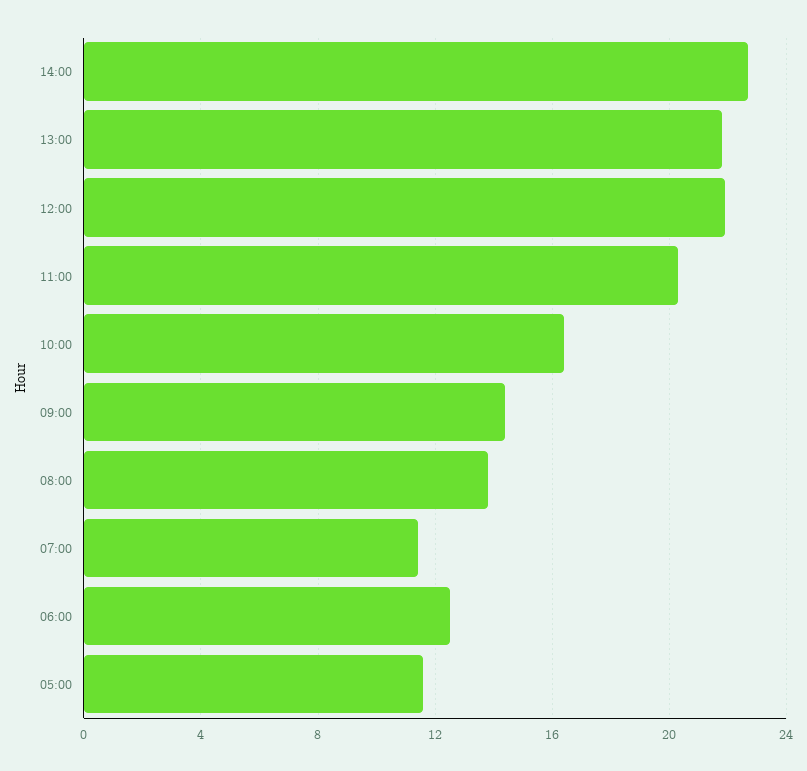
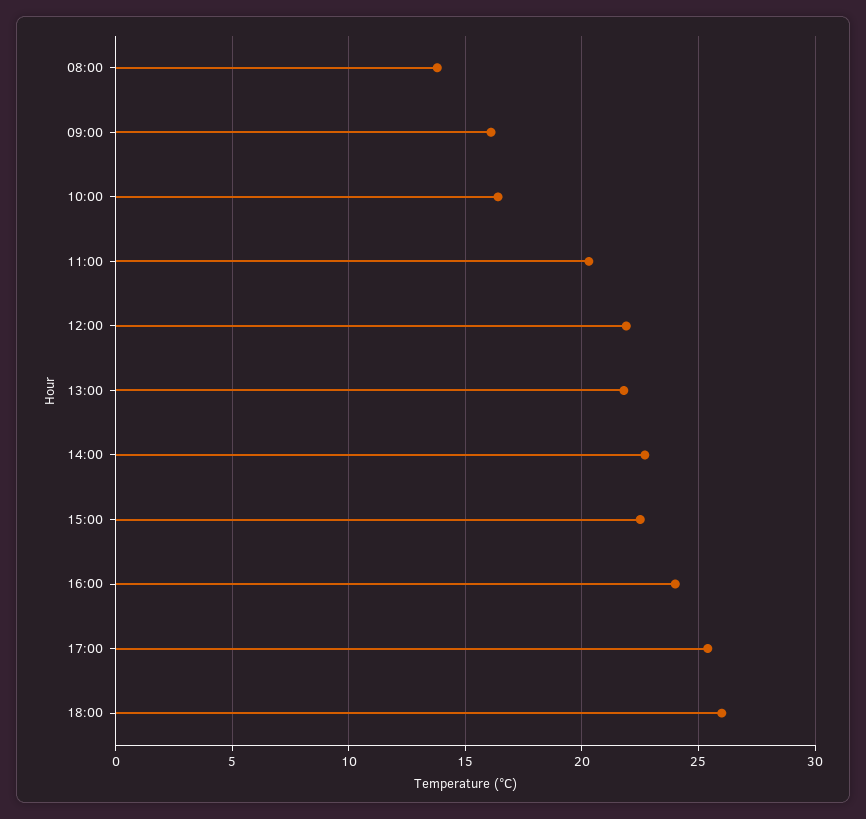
09:00: 14.5 -> 16
07:00: 11.5 -> none
06:00: 12.5 -> none
05:00: 11.5 -> none
15:00: none -> 22.5
16:00: none -> 24
17:00: none -> 25.5
18:00: none -> 26

